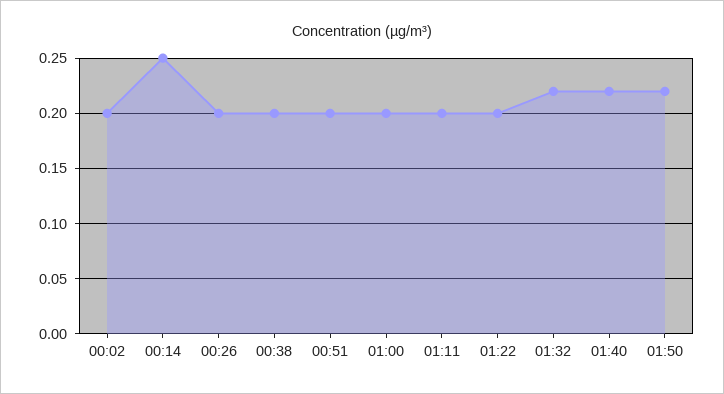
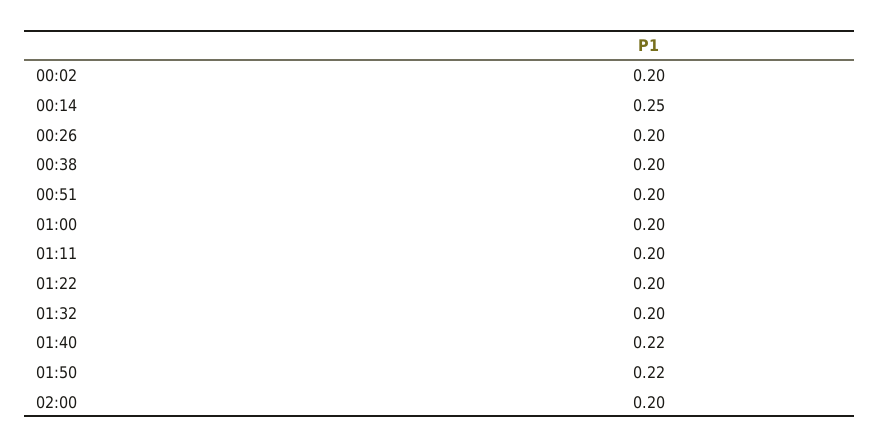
01:32: 0.22 -> 0.2
02:00: none -> 0.2

